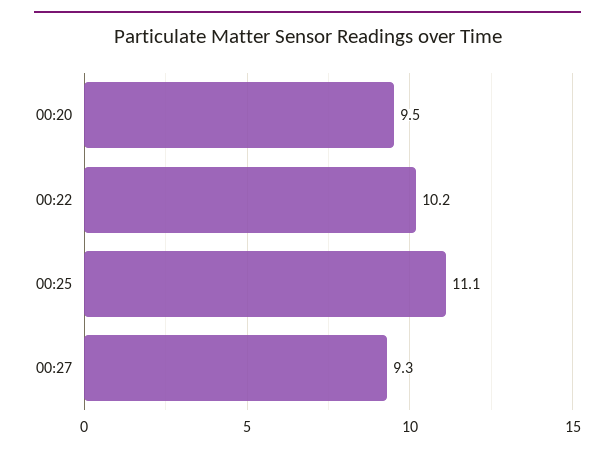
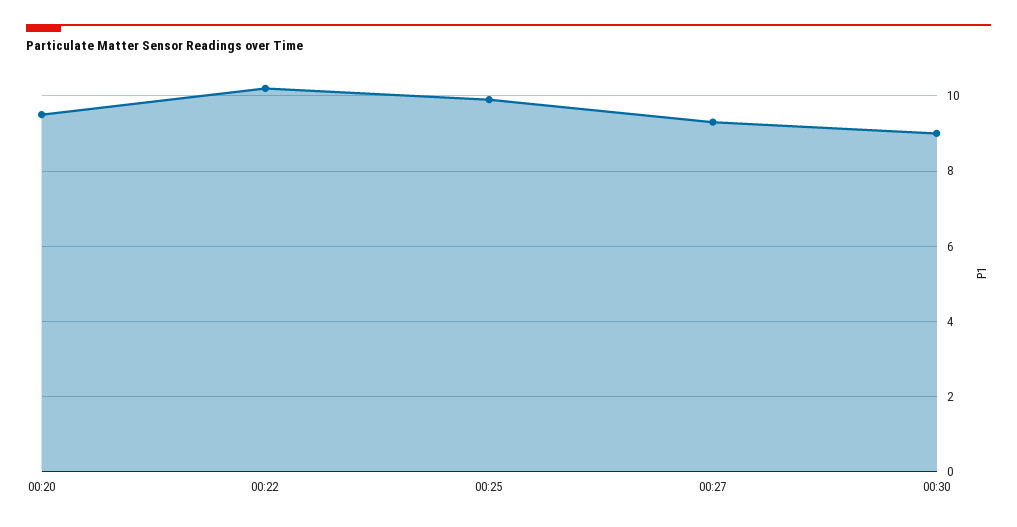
00:25: 11.1 -> 10
00:30: none -> 9

